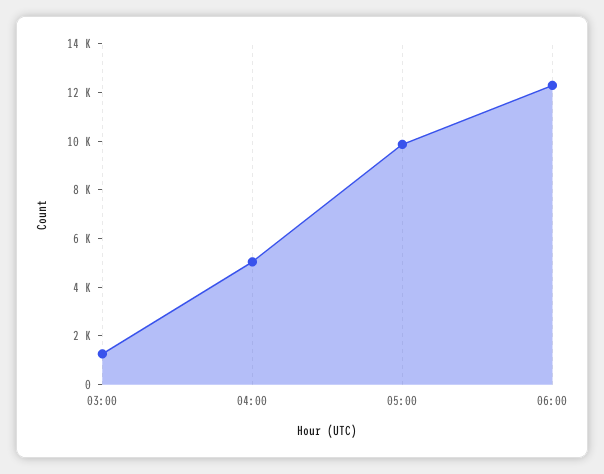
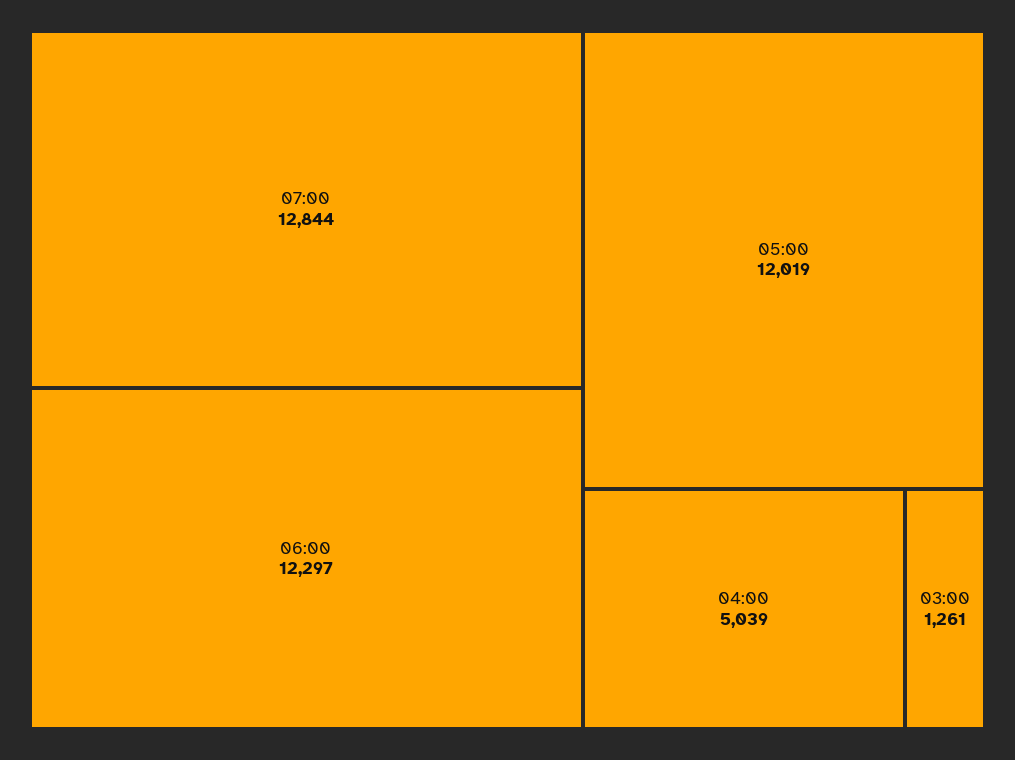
05:00: 10000 -> 12019
07:00: none -> 12844

